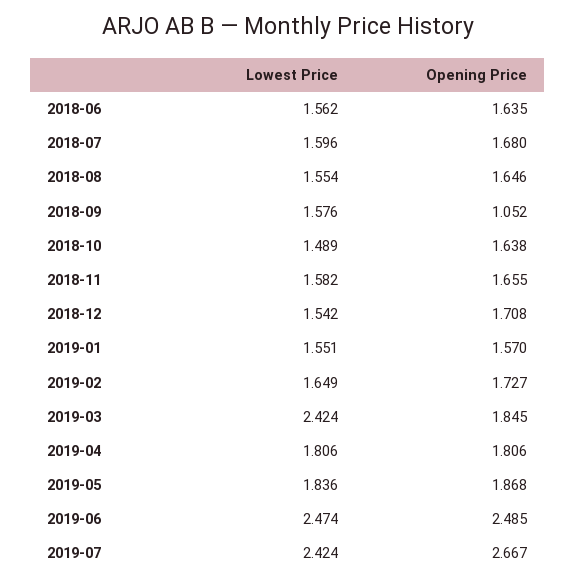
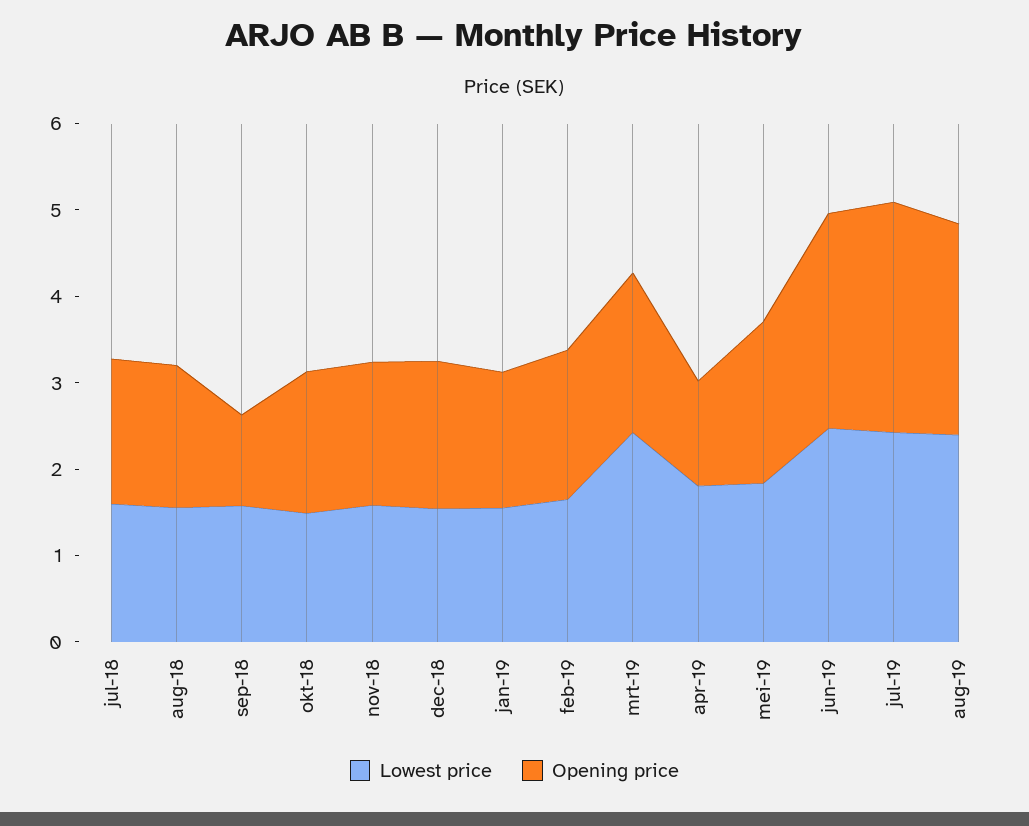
Lowest Price, 2018-06: 1.562 -> none
Opening Price, 2018-06: 1.635 -> none
Opening Price, 2019-04: 1.806 -> 1.2
Lowest Price, aug-19: none -> 2.4
Opening Price, aug-19: none -> 2.4

